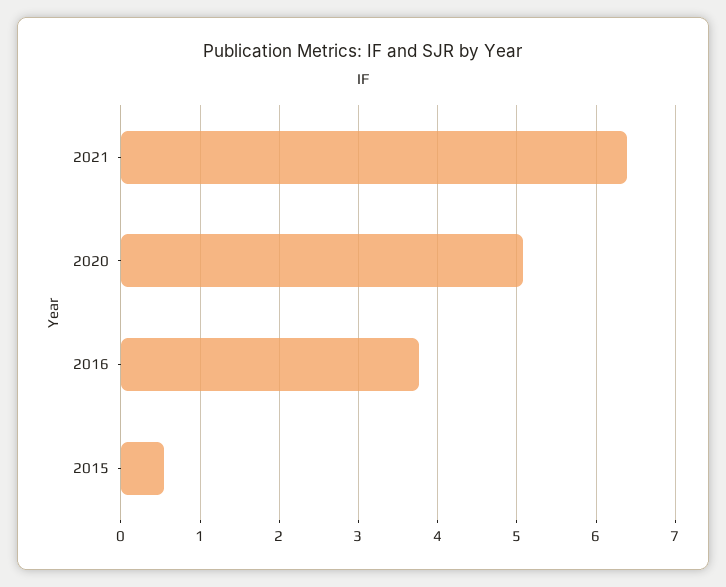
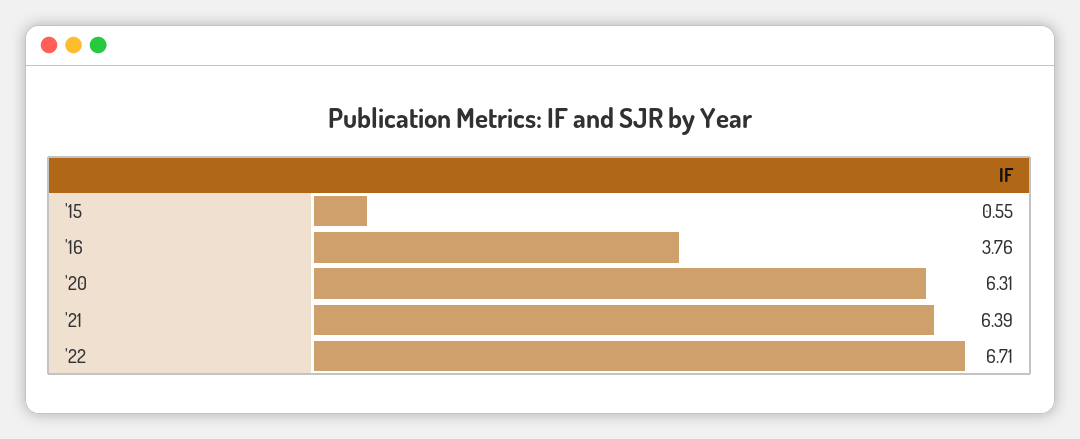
2020: 5.1 -> 6.31
'22: none -> 6.71

